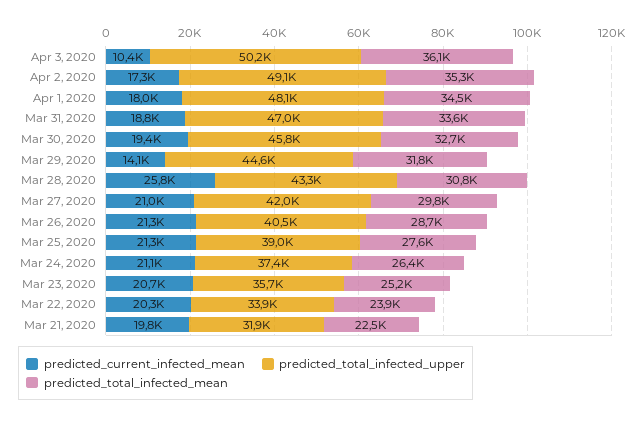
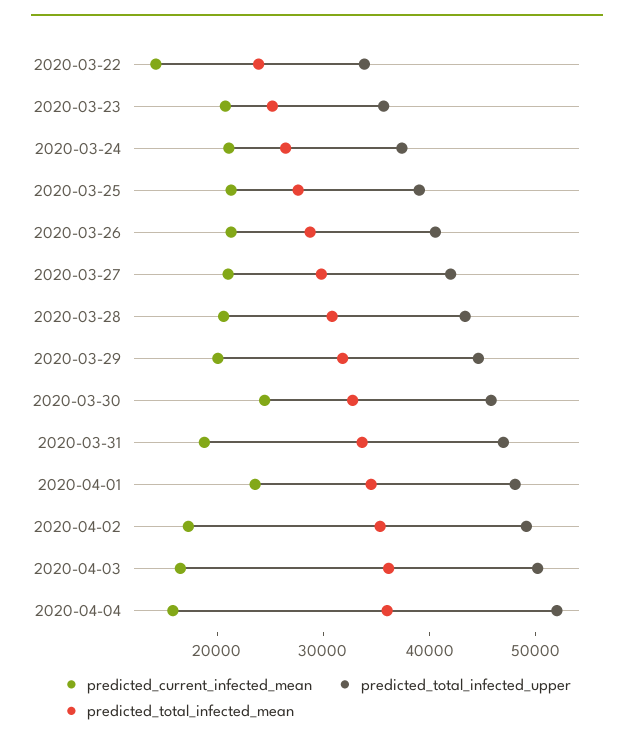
predicted_current_infected_mean, Apr 3, 2020: 10400 -> 16000
predicted_current_infected_mean, Apr 1, 2020: 18000 -> 24000
predicted_current_infected_mean, Mar 30, 2020: 19400 -> 24000
predicted_current_infected_mean, Mar 29, 2020: 14100 -> 20000
predicted_current_infected_mean, Mar 28, 2020: 25800 -> 20000
predicted_current_infected_mean, Mar 22, 2020: 20300 -> 14000
predicted_current_infected_mean, Mar 21, 2020: 19800 -> none
predicted_total_infected_upper, Mar 21, 2020: 31900 -> none
predicted_total_infected_mean, Mar 21, 2020: 22500 -> none
predicted_current_infected_mean, 2020-04-04: none -> 16000
predicted_total_infected_upper, 2020-04-04: none -> 52000
predicted_total_infected_mean, 2020-04-04: none -> 36000

